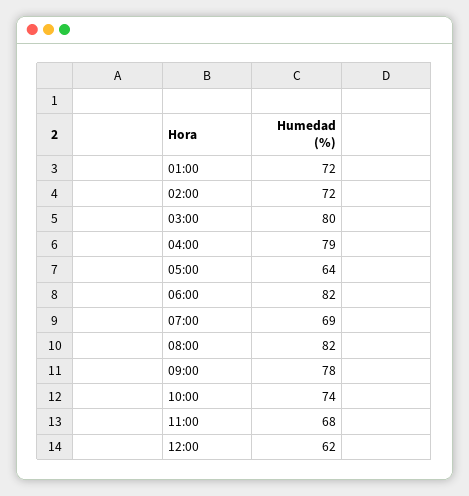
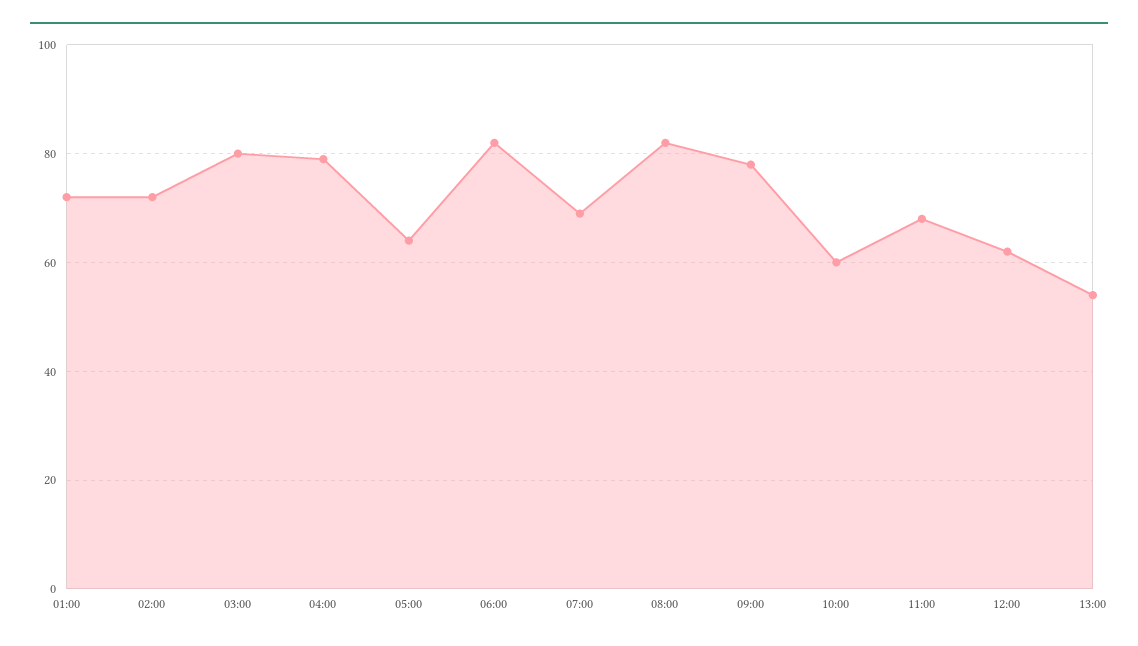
10:00: 74 -> 60
13:00: none -> 55

